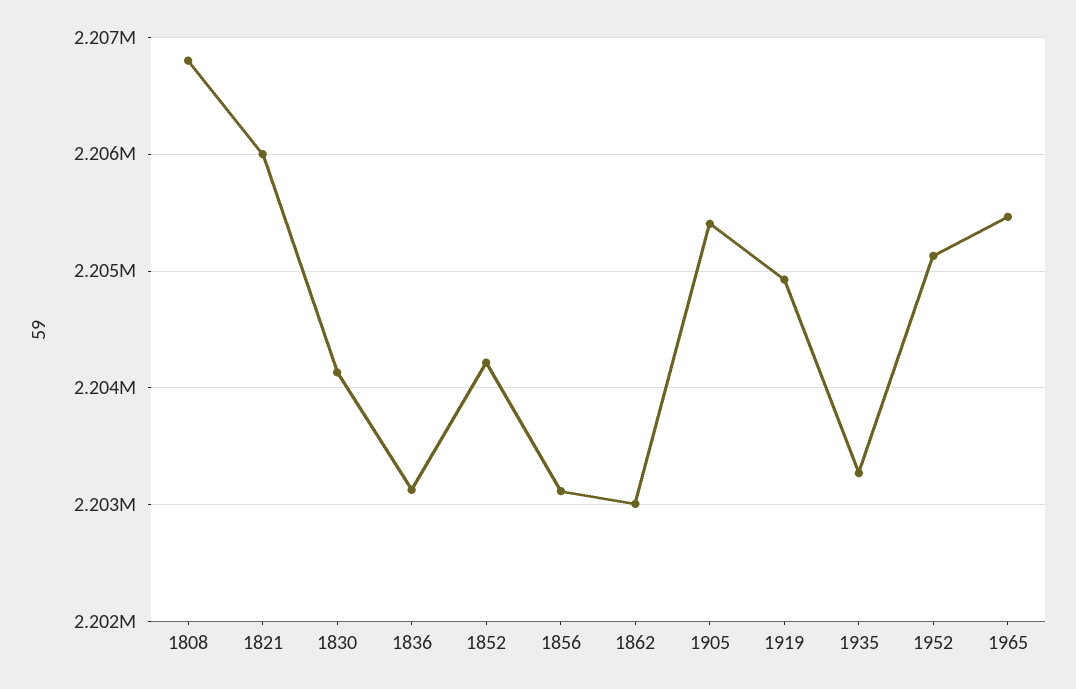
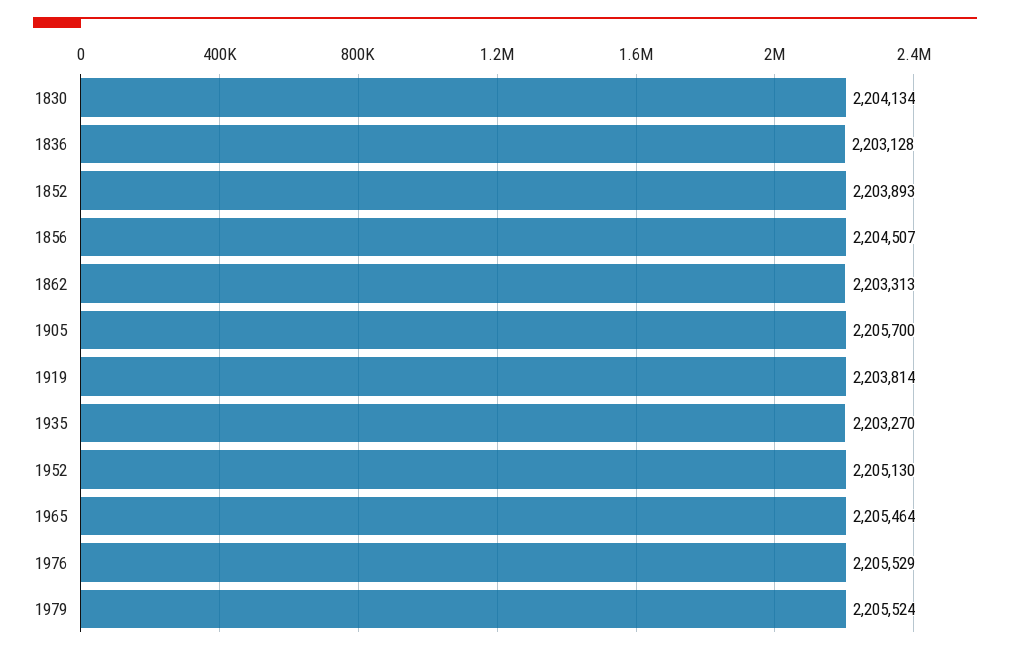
1808: 2206800 -> none
1821: 2206000 -> none
1852: 2204200 -> 2203893
1856: 2203100 -> 2204507
1862: 2203000 -> 2203313
1905: 2205400 -> 2205700
1919: 2204900 -> 2203814
1976: none -> 2205529
1979: none -> 2205524

